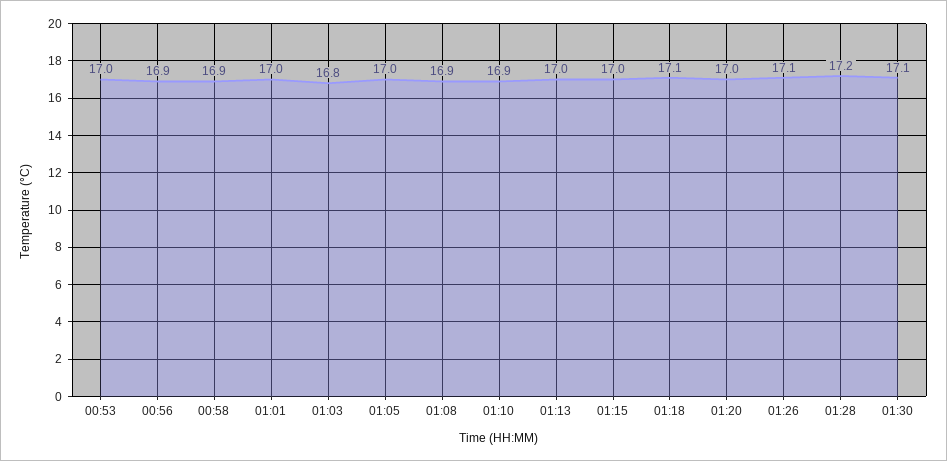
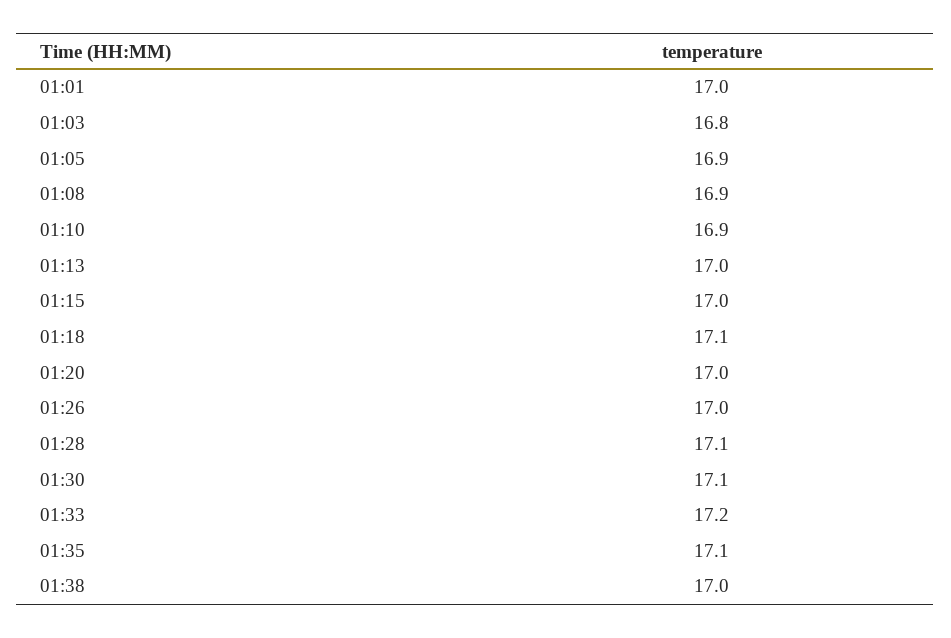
00:53: 17 -> none
00:56: 16.9 -> none
00:58: 16.9 -> none
01:05: 17 -> 16.9
01:26: 17.1 -> 17
01:28: 17.2 -> 17.1
01:33: none -> 17.2
01:35: none -> 17.1
01:38: none -> 17

